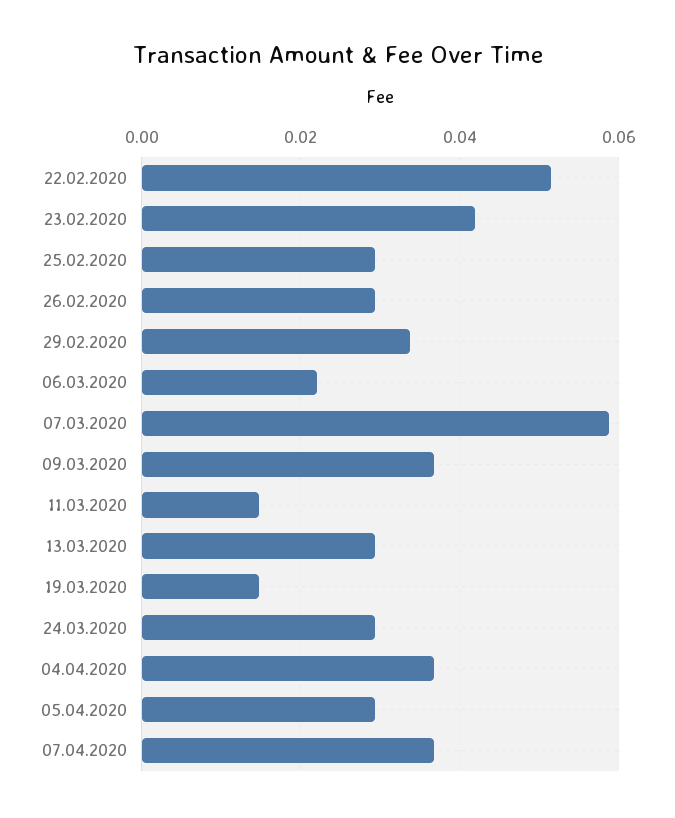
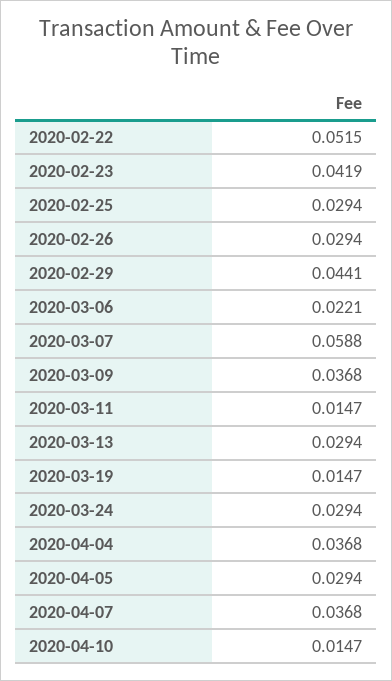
29.02.2020: 0.034 -> 0.0441
2020-04-10: none -> 0.0147

